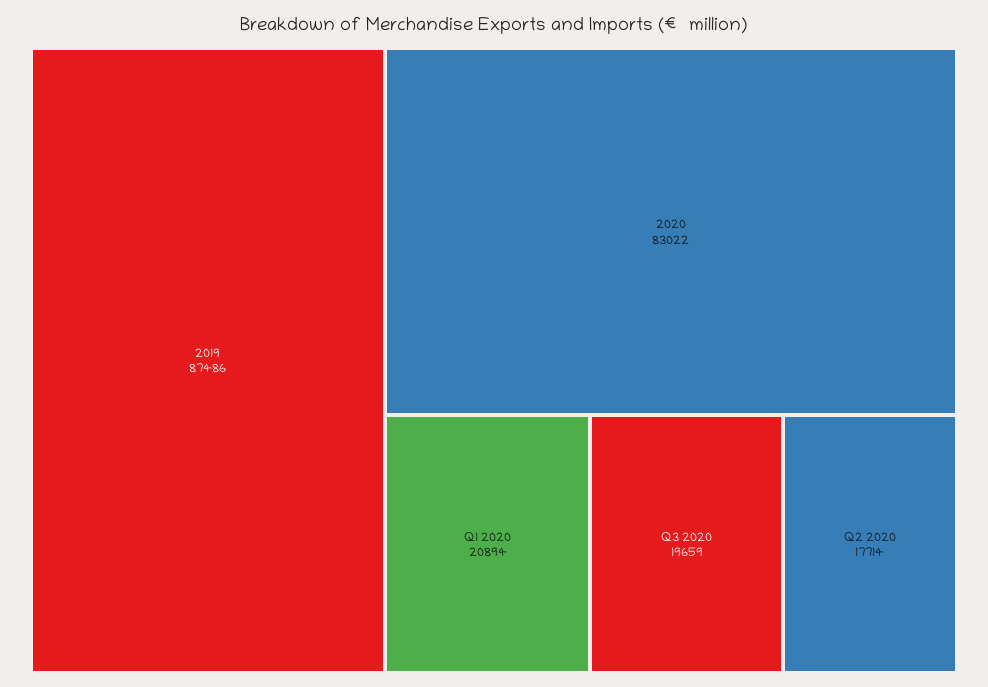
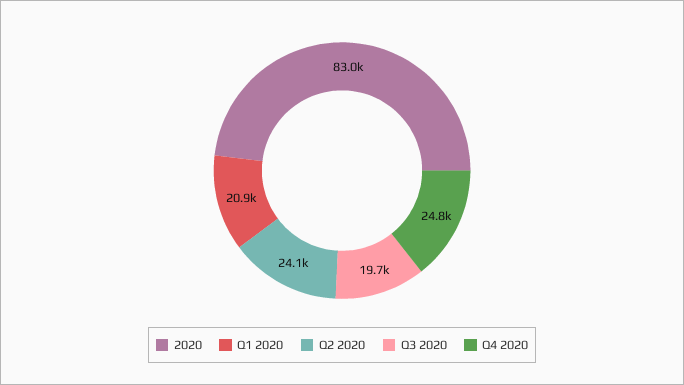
2019: 87486 -> none
Q2 2020: 17714 -> 24100
Q4 2020: none -> 24800

